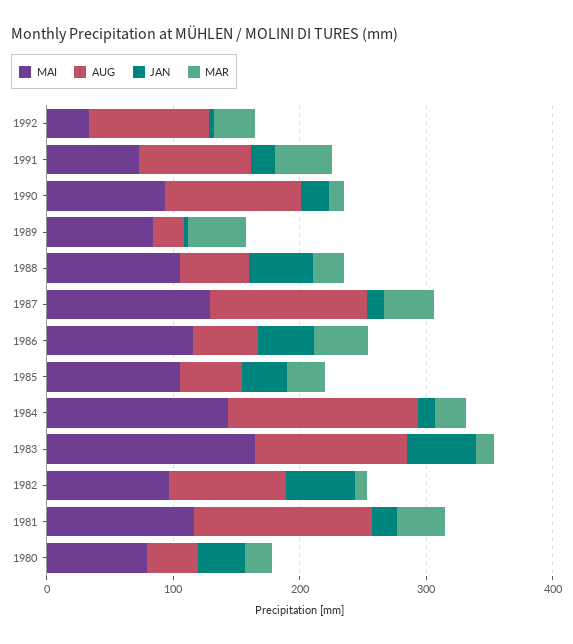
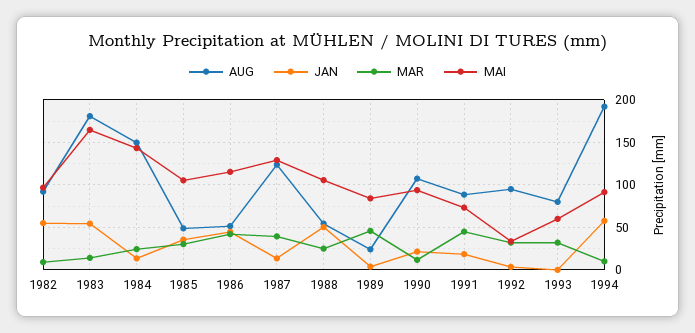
AUG, 1983: 120 -> 180
MAI, 1981: 120 -> none
AUG, 1981: 140 -> none
JAN, 1981: 20 -> none
MAR, 1981: 40 -> none
MAI, 1980: 80 -> none
AUG, 1980: 40 -> none
JAN, 1980: 40 -> none
MAR, 1980: 20 -> none
AUG, 1993: none -> 80
JAN, 1993: none -> 0
MAR, 1993: none -> 30
MAI, 1993: none -> 60
AUG, 1994: none -> 190
JAN, 1994: none -> 60
MAR, 1994: none -> 10
MAI, 1994: none -> 90

